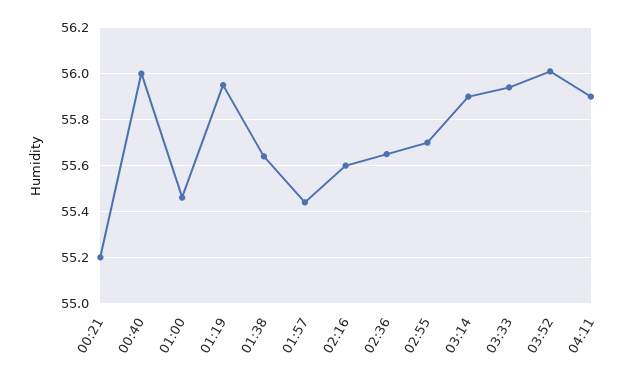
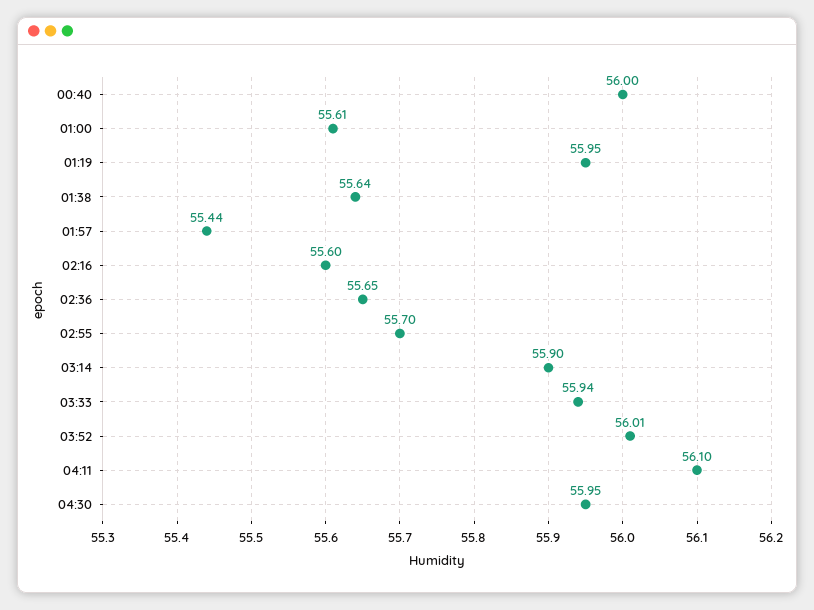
00:21: 55.2 -> none
01:00: 55.45 -> 55.61
04:11: 55.9 -> 56.1
04:30: none -> 55.95

